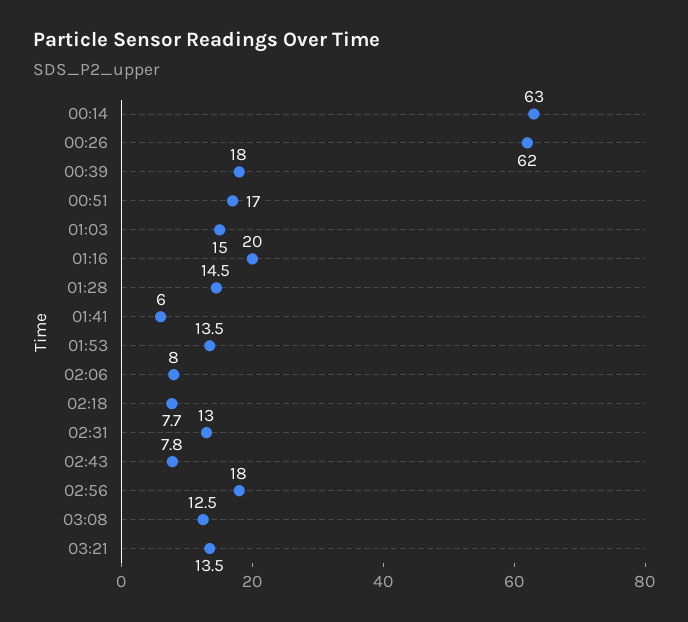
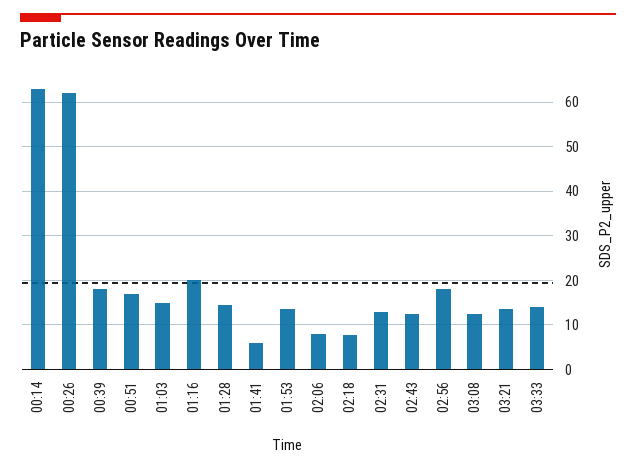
02:43: 7.8 -> 12
03:33: none -> 14

